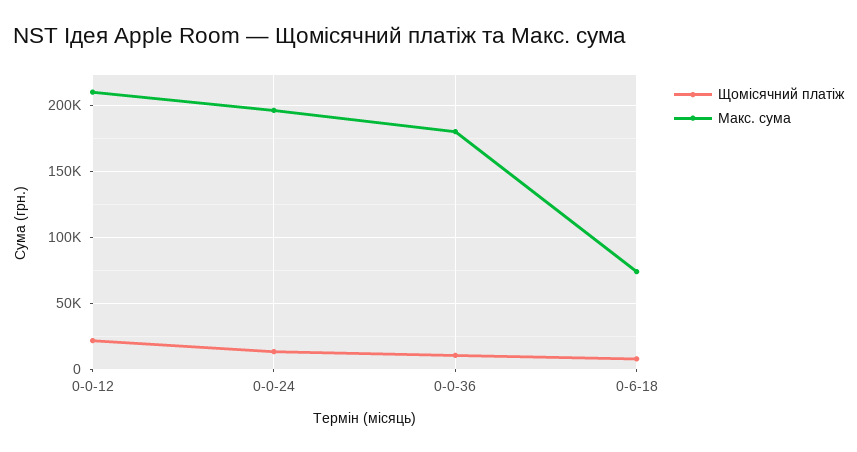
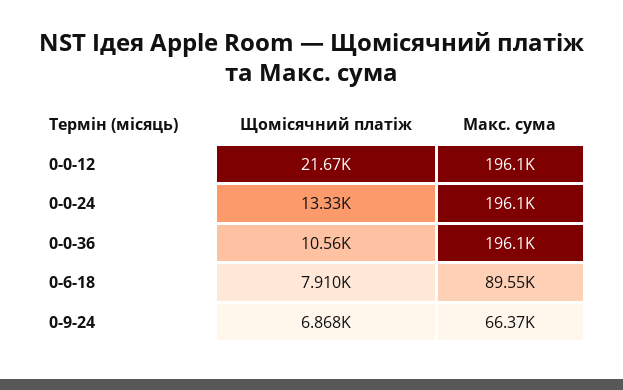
Макс. сума, 0-0-12: 210000 -> 196100
Макс. сума, 0-0-36: 180000 -> 196100
Макс. сума, 0-6-18: 75000 -> 89550
Щомісячний платіж, 0-9-24: none -> 6868
Макс. сума, 0-9-24: none -> 66370

